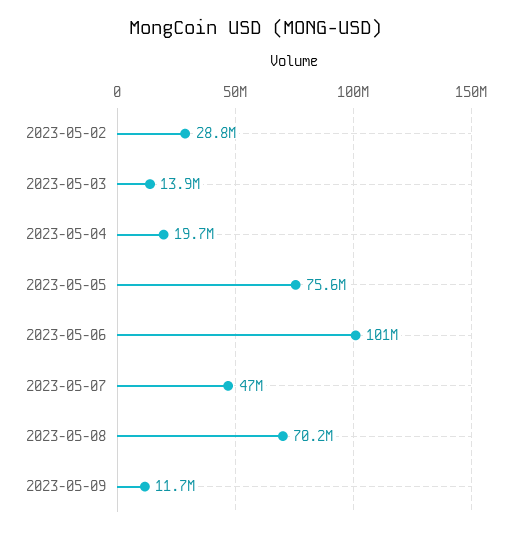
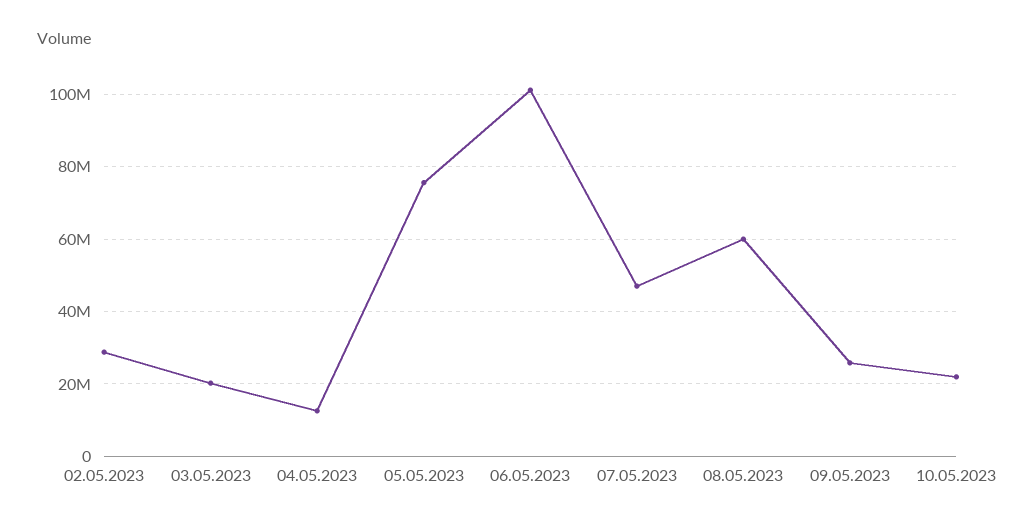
2023-05-03: 13900000 -> 20000000
2023-05-04: 19700000 -> 12000000
2023-05-08: 70200000 -> 60000000
2023-05-09: 11700000 -> 26000000
10.05.2023: none -> 22000000

